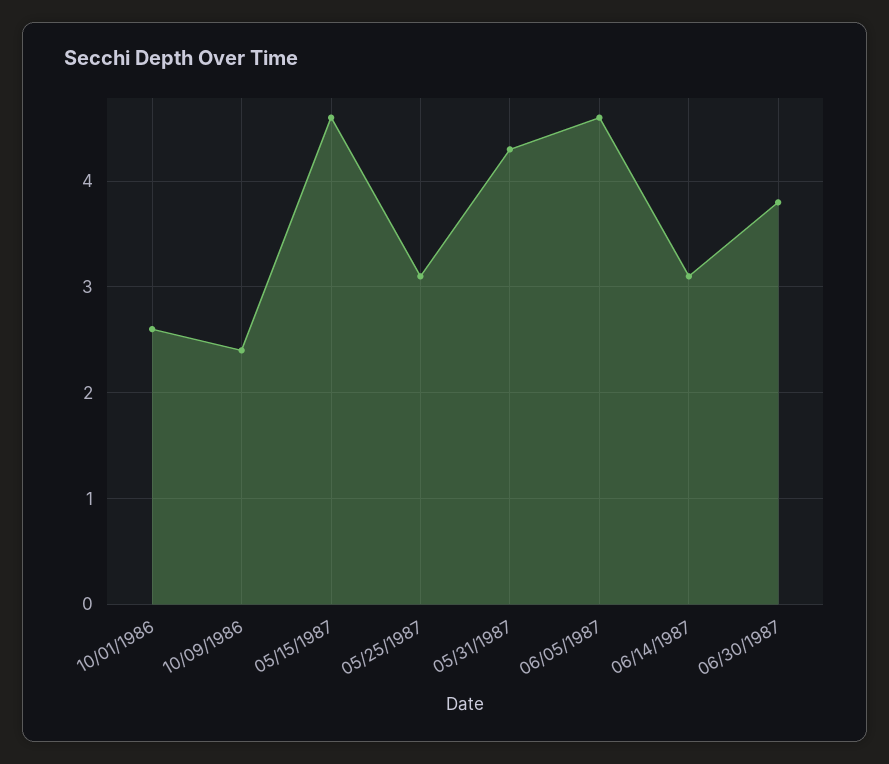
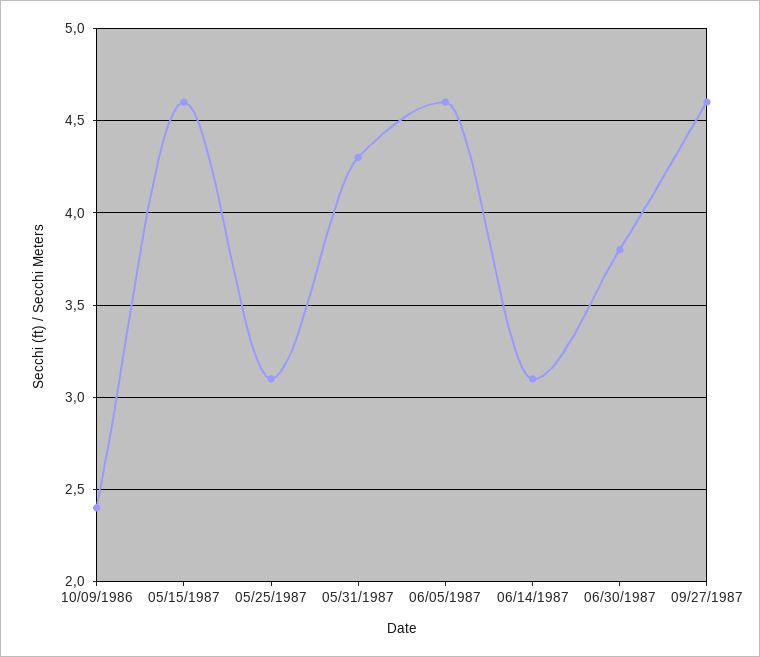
10/01/1986: 2.6 -> none
09/27/1987: none -> 4.6

